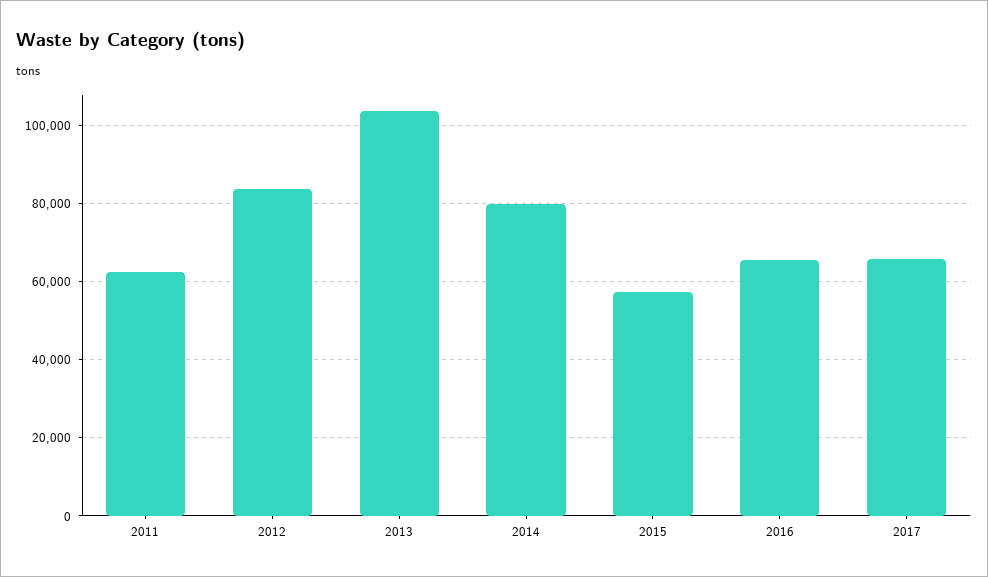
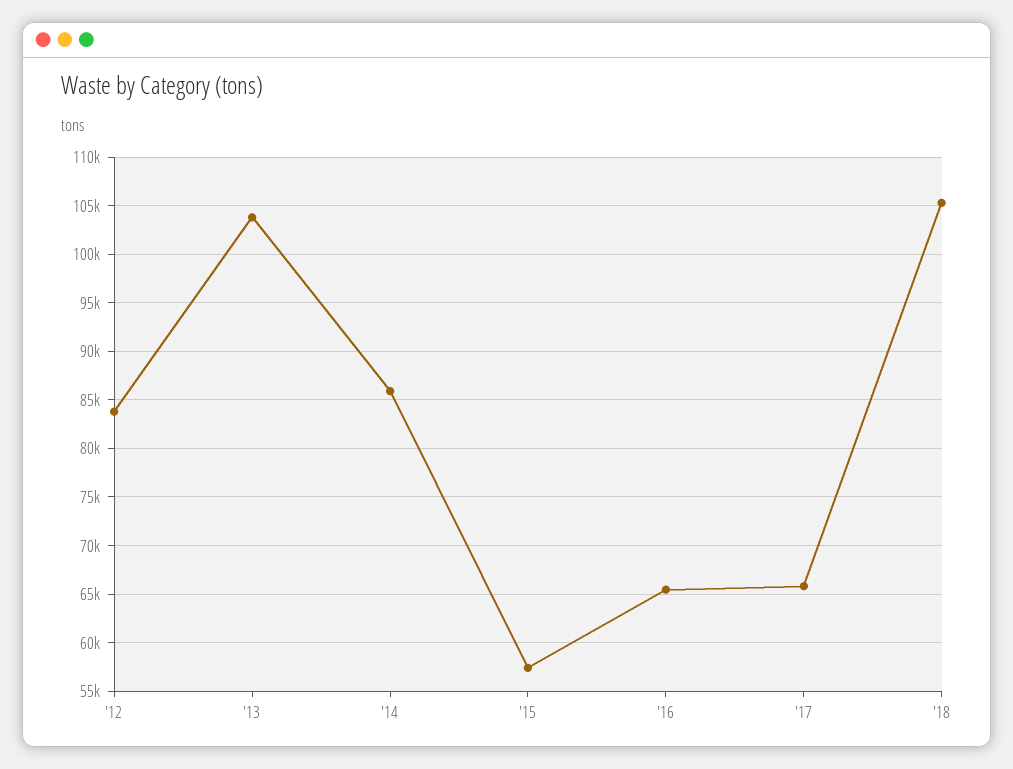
2011: 62000 -> none
2014: 80000 -> 86000
'18: none -> 105000

